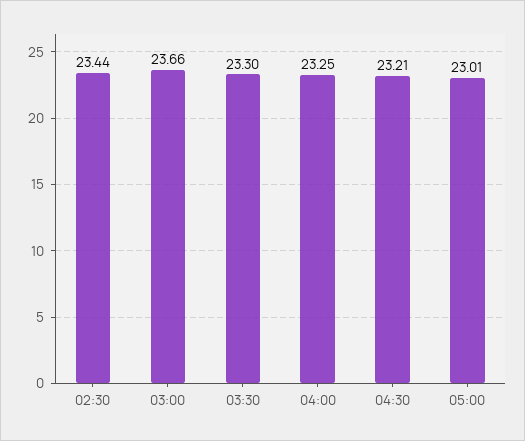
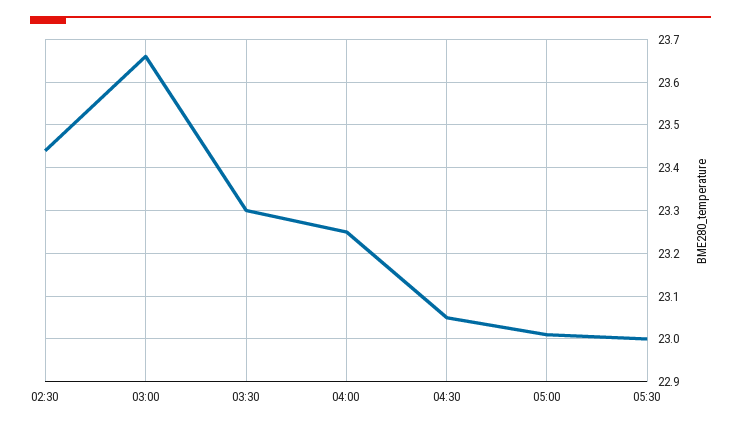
04:30: 23.21 -> 23.05
05:30: none -> 23

